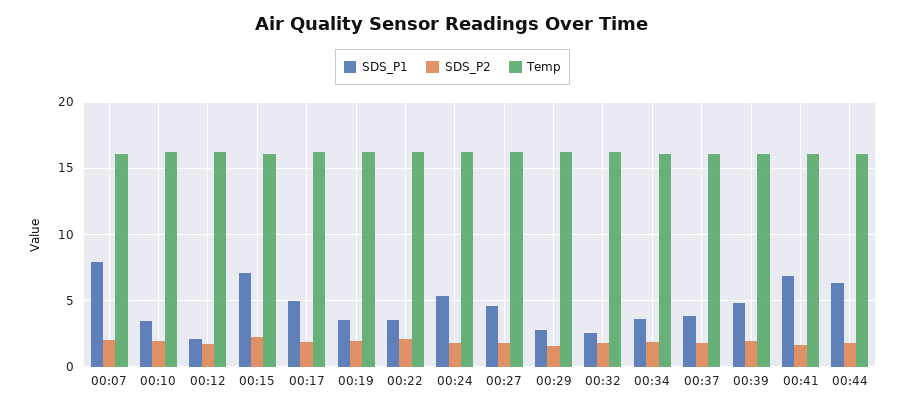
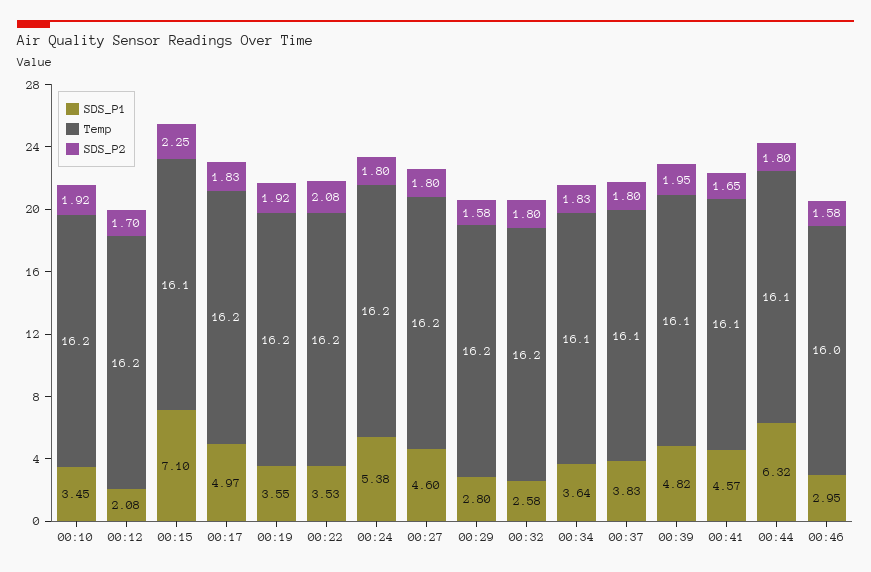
SDS_P1, 00:07: 8 -> none
SDS_P2, 00:07: 2 -> none
Temp, 00:07: 16 -> none
SDS_P1, 00:41: 7 -> 4.57
SDS_P1, 00:46: none -> 2.95
Temp, 00:46: none -> 16
SDS_P2, 00:46: none -> 1.58

